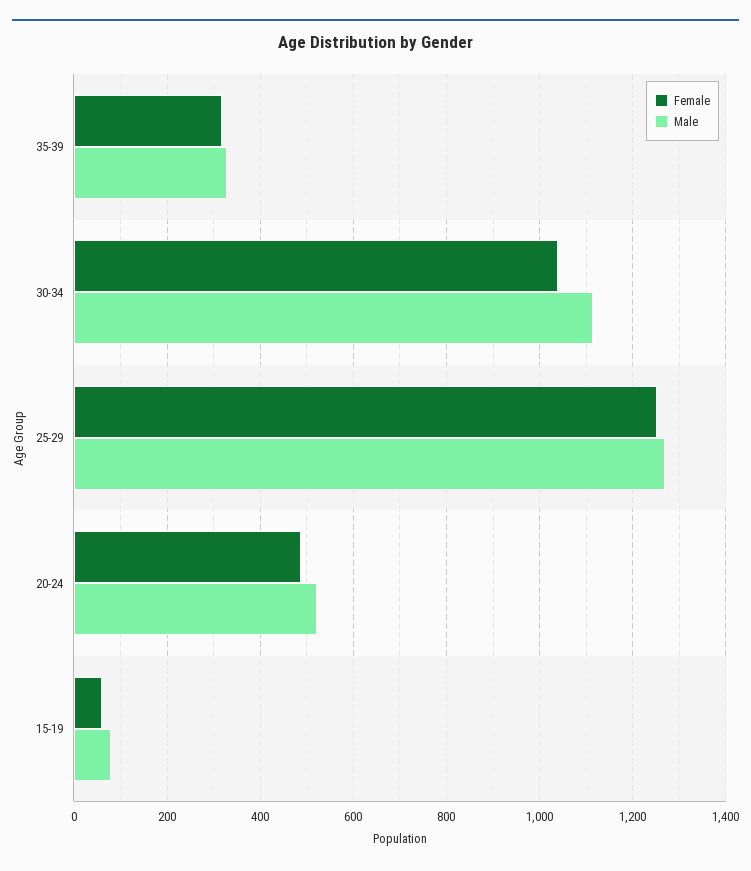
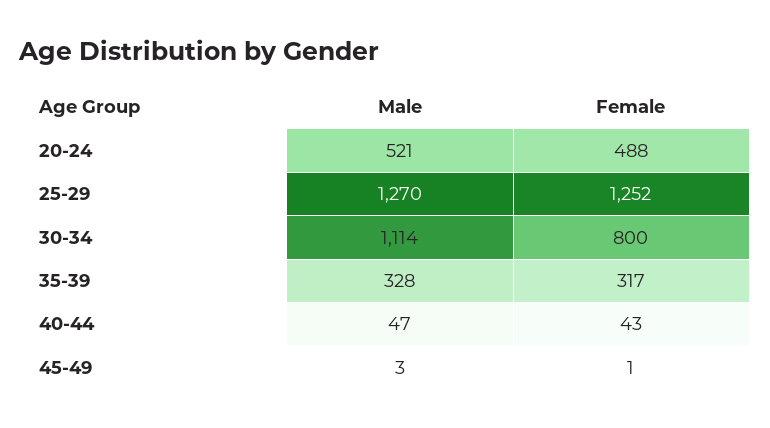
Female, 30-34: 1040 -> 800
Female, 15-19: 60 -> none
Male, 15-19: 80 -> none
Male, 40-44: none -> 47
Female, 40-44: none -> 43
Male, 45-49: none -> 3
Female, 45-49: none -> 1

